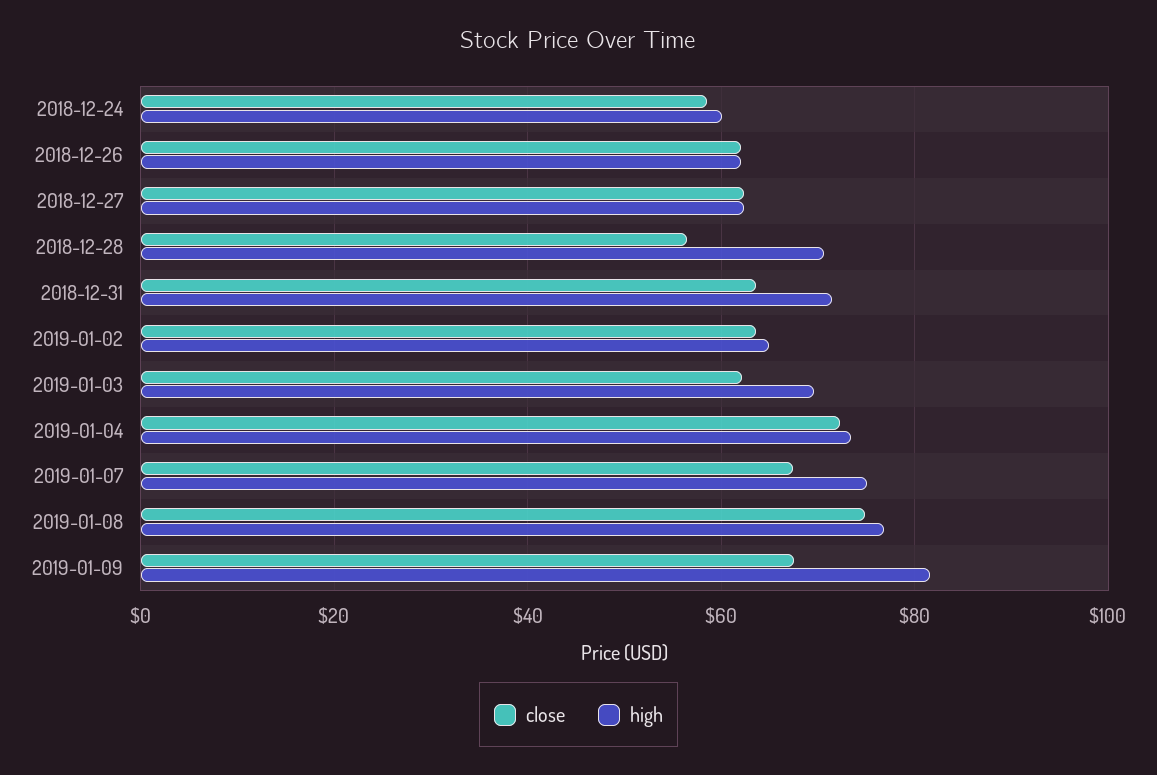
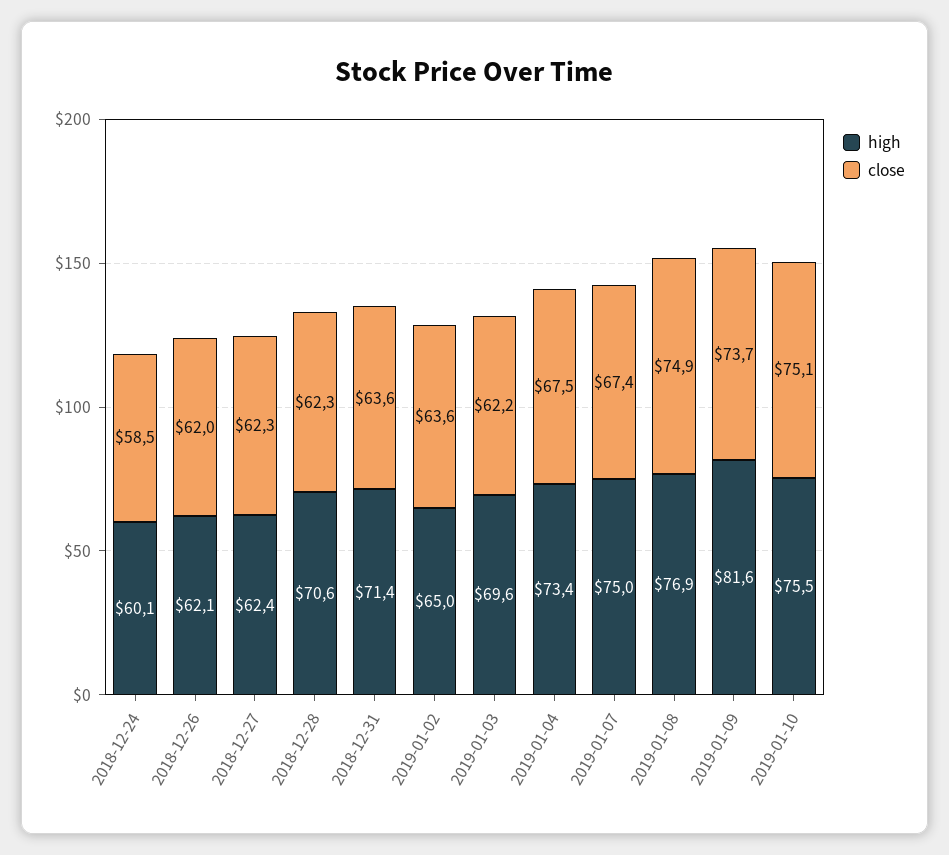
close, 2018-12-28: 56 -> 62.3
close, 2019-01-04: 72 -> 67.5
close, 2019-01-09: 68 -> 73.7
high, 2019-01-10: none -> 75.5
close, 2019-01-10: none -> 75.1

